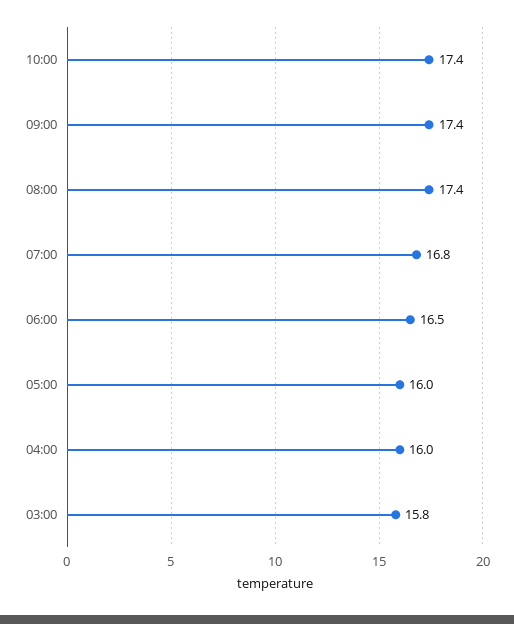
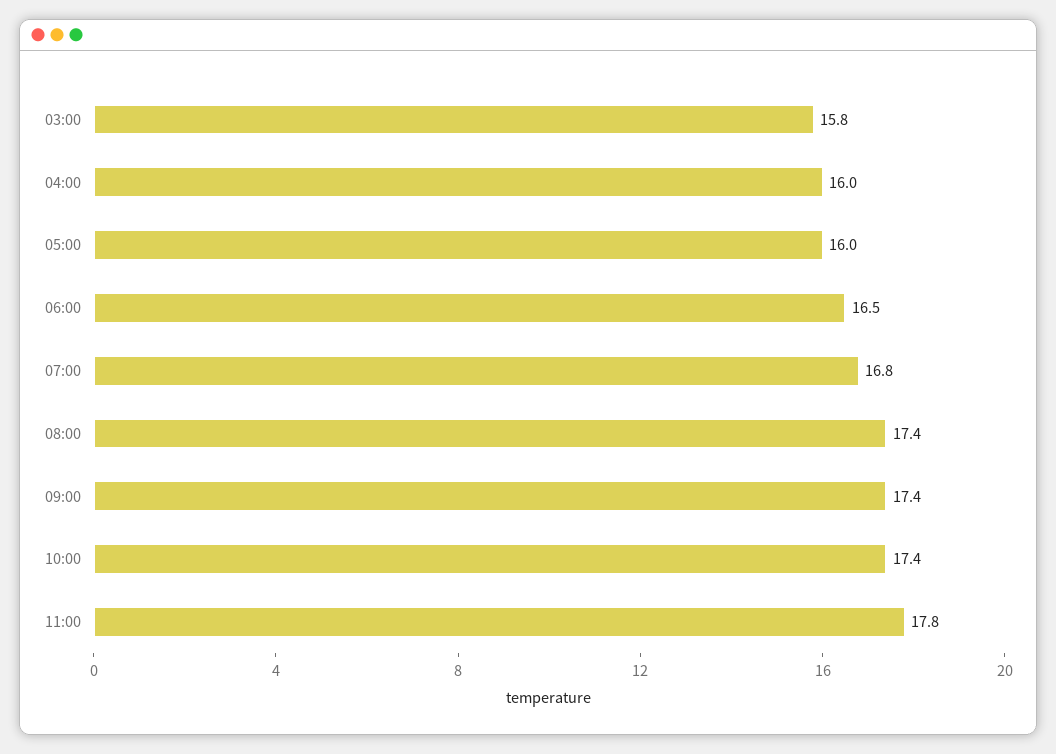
11:00: none -> 17.8

